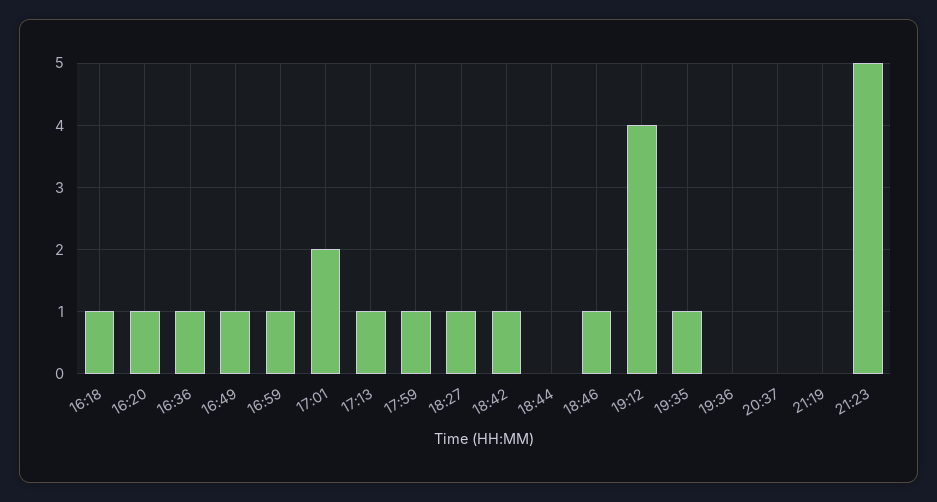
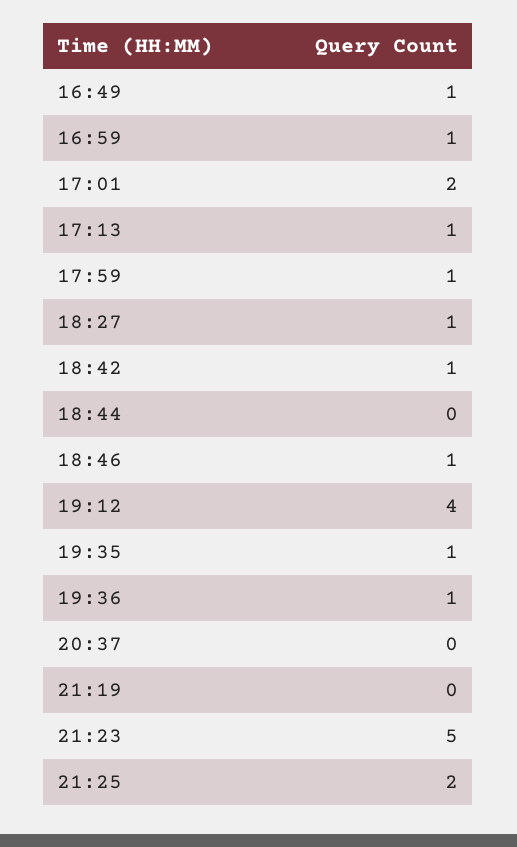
16:18: 1 -> none
16:20: 1 -> none
16:36: 1 -> none
19:36: 0 -> 1
21:25: none -> 2

